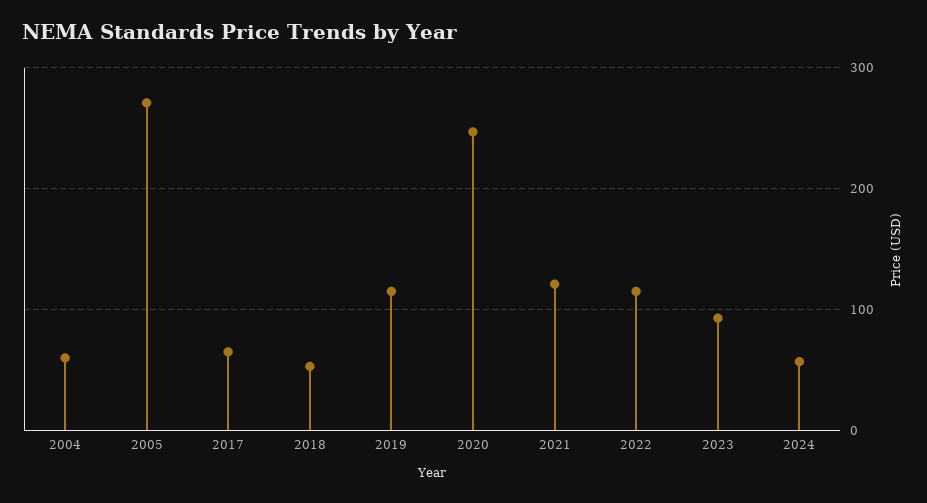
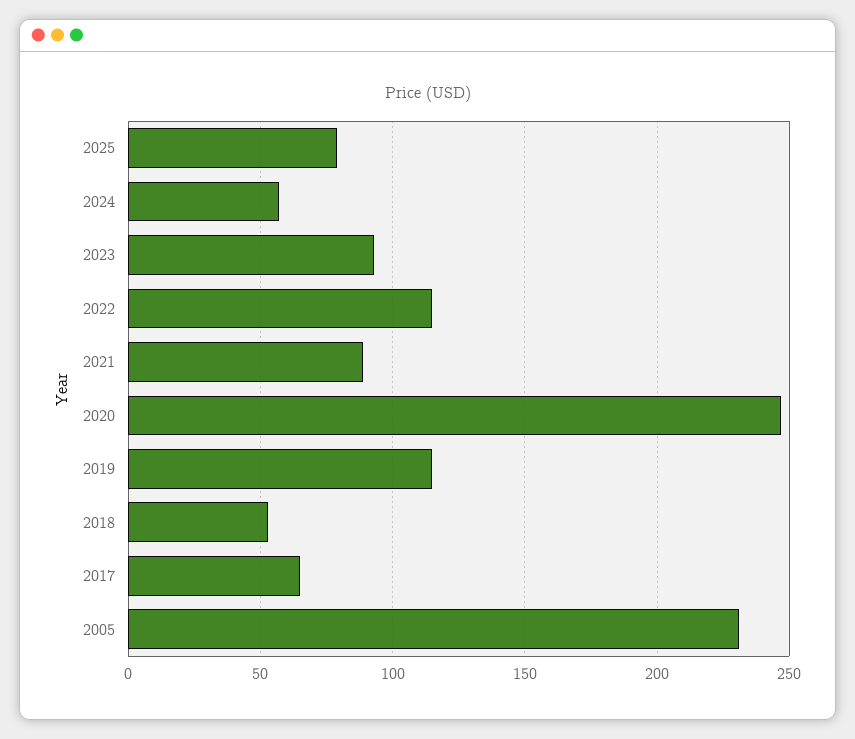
2004: 60 -> none
2005: 270 -> 230
2021: 120 -> 90
2025: none -> 80

